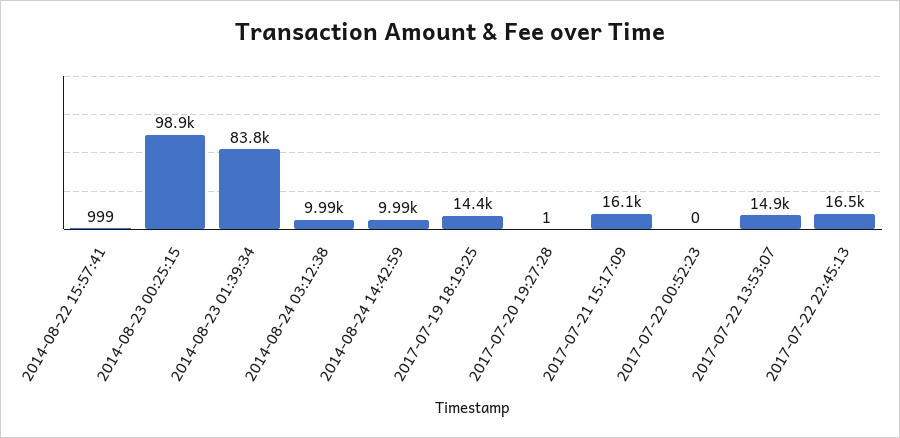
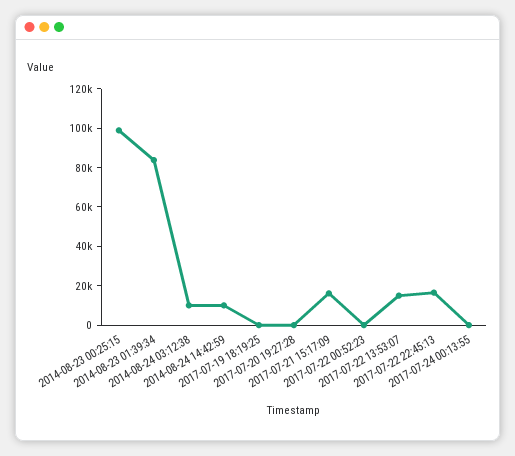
2014-08-22 15:57:41: 999 -> none
2017-07-19 18:19:25: 14400 -> 0
2017-07-24 00:13:55: none -> 0

